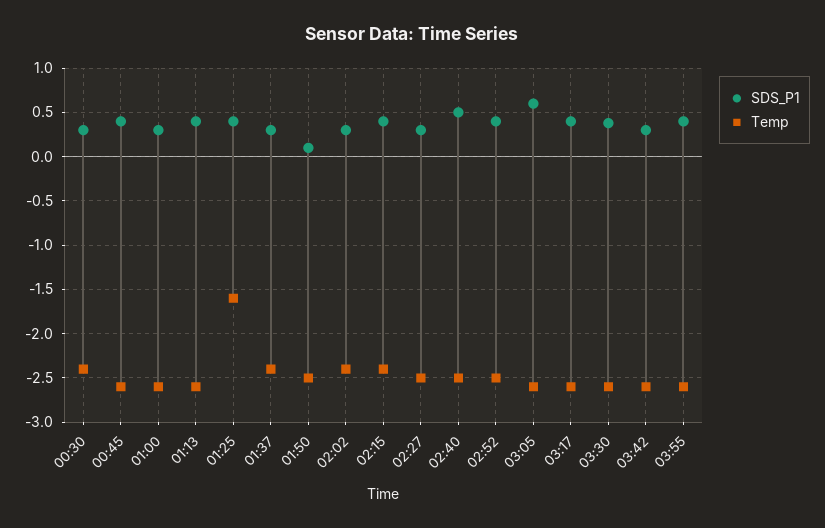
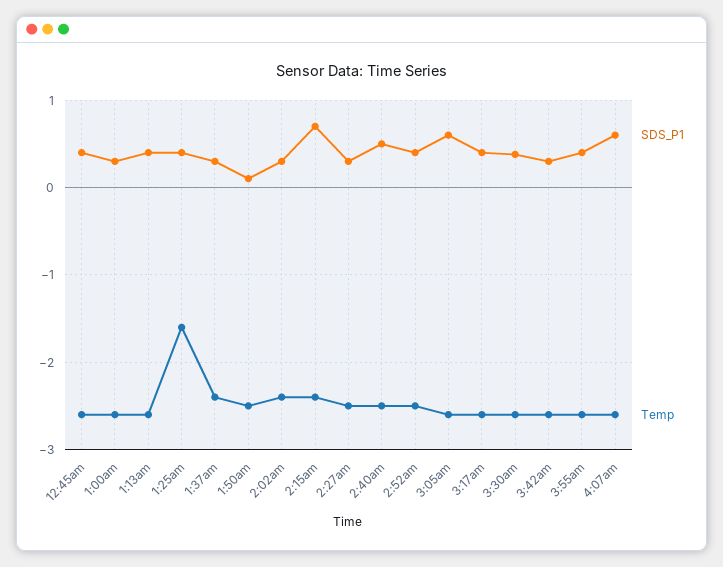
SDS_P1, 00:30: 0.3 -> none
Temp, 00:30: -2.4 -> none
SDS_P1, 02:15: 0.4 -> 0.7
SDS_P1, 4:07am: none -> 0.6
Temp, 4:07am: none -> -2.6

